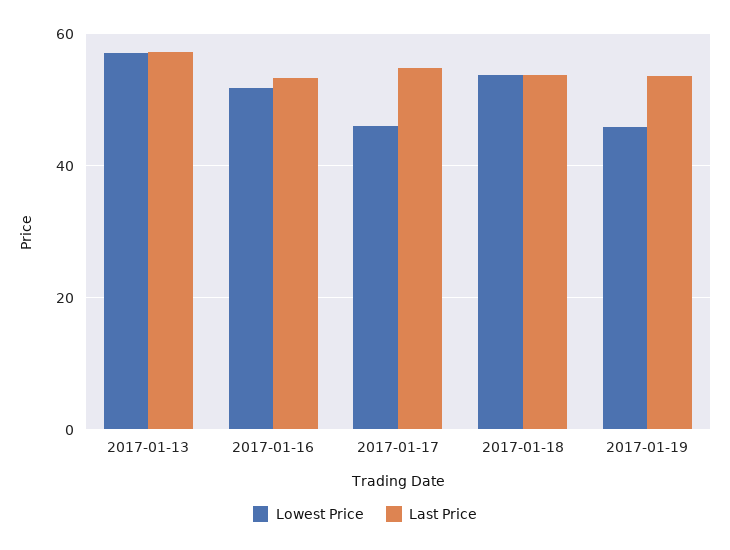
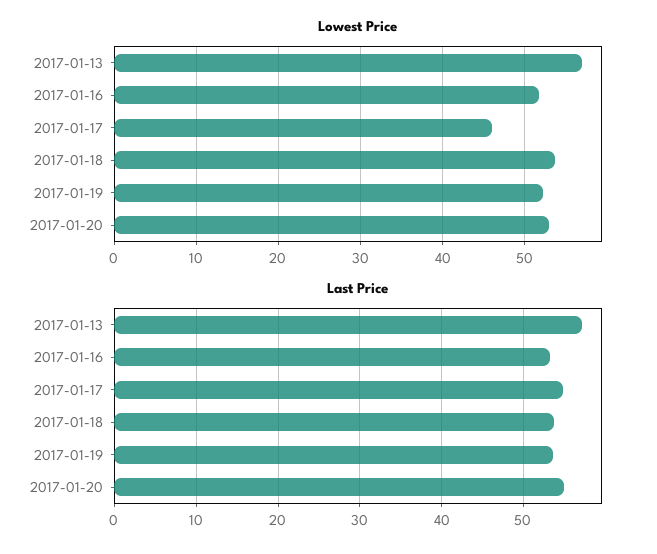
Lowest Price, 2017-01-19: 46 -> 52
Lowest Price, 2017-01-20: none -> 53
Last Price, 2017-01-20: none -> 55

